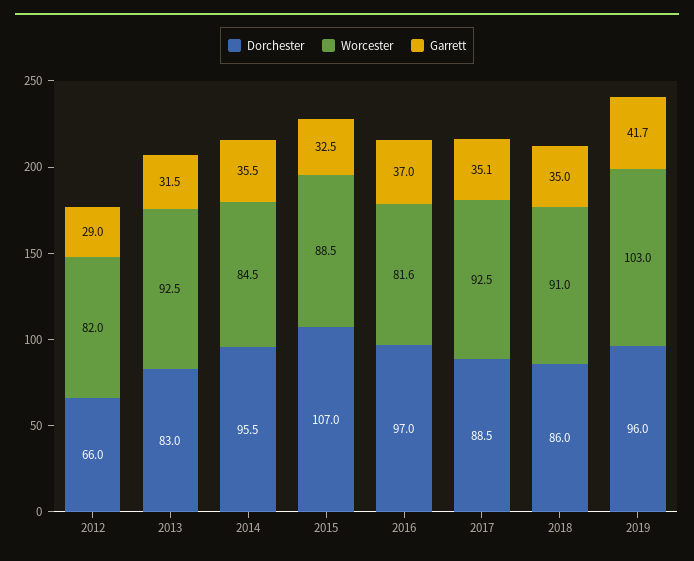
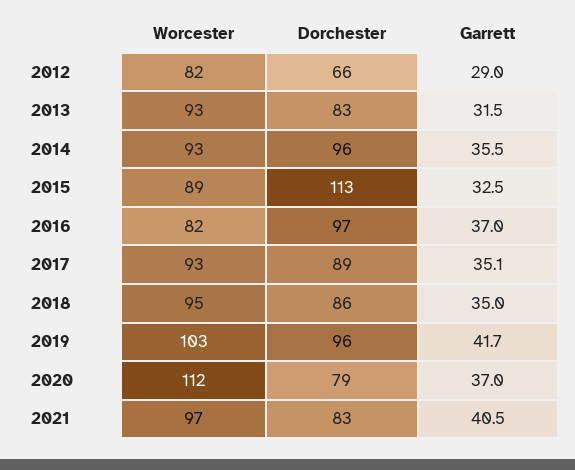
Worcester, 2014: 84.5 -> 93
Dorchester, 2015: 107 -> 113
Worcester, 2018: 91 -> 95
Worcester, 2020: none -> 112
Dorchester, 2020: none -> 79
Garrett, 2020: none -> 37
Worcester, 2021: none -> 97
Dorchester, 2021: none -> 83
Garrett, 2021: none -> 40.5

